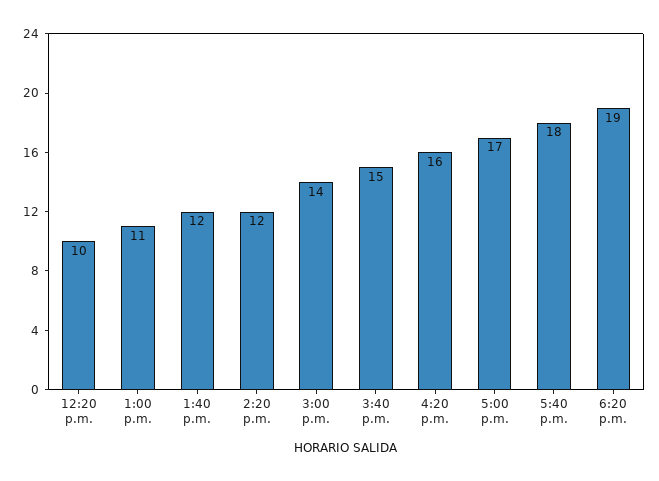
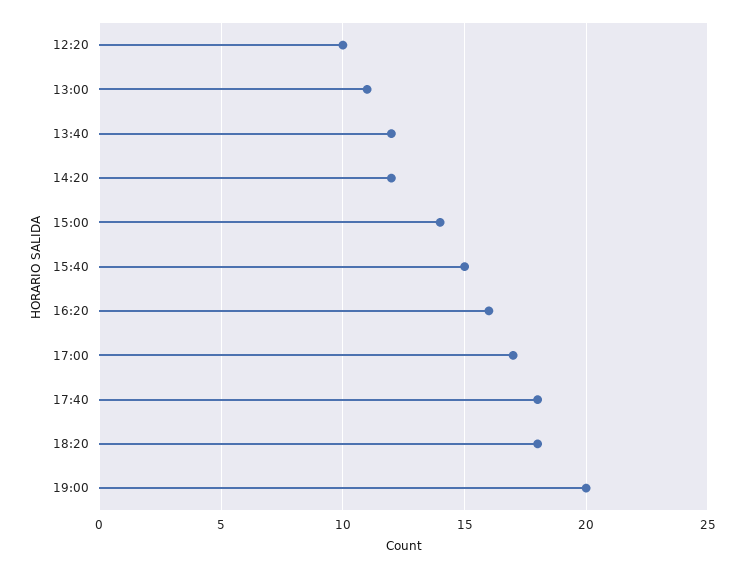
6:20 p.m.: 19 -> 18
19:00: none -> 20

